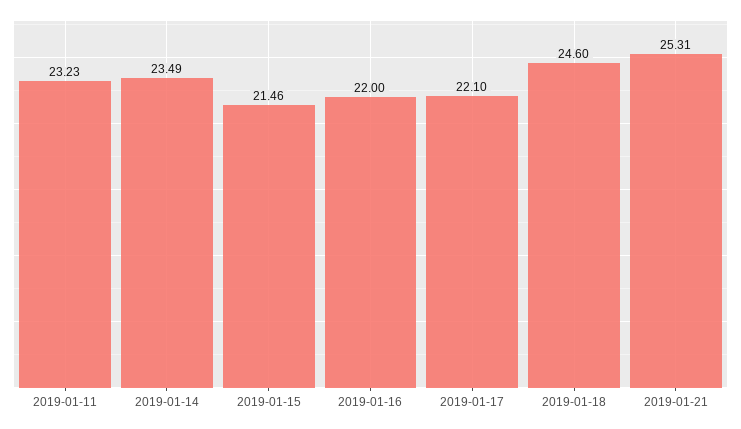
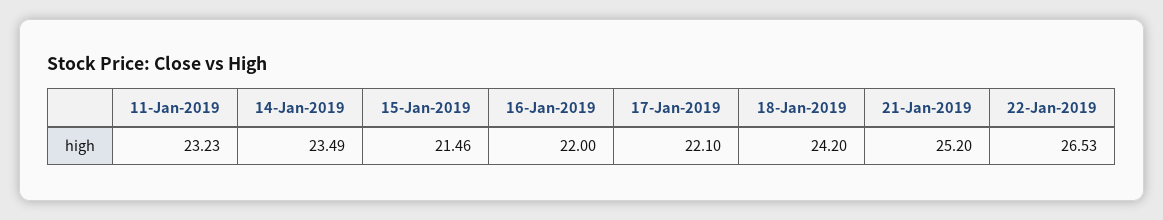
2019-01-18: 24.6 -> 24.2
2019-01-21: 25.31 -> 25.2
22-Jan-2019: none -> 26.53

